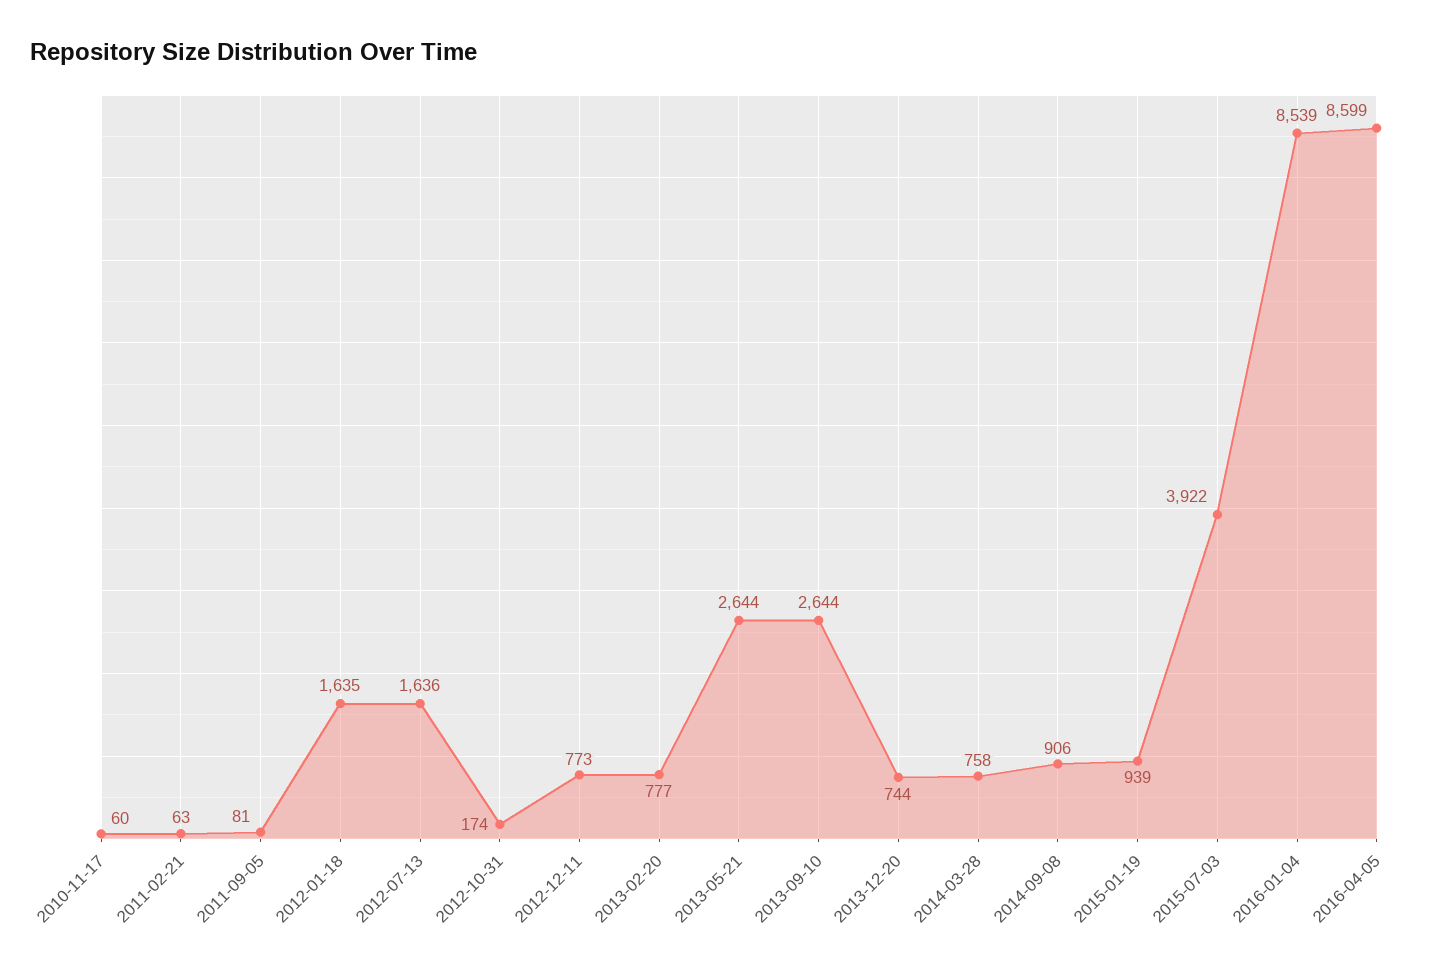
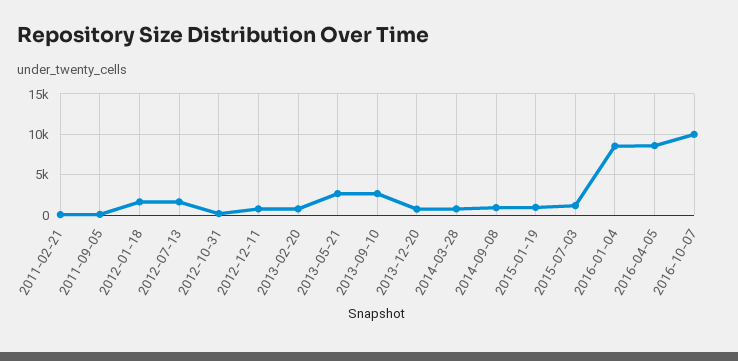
2010-11-17: 60 -> none
2015-07-03: 3922 -> 1000
2016-10-07: none -> 10000

